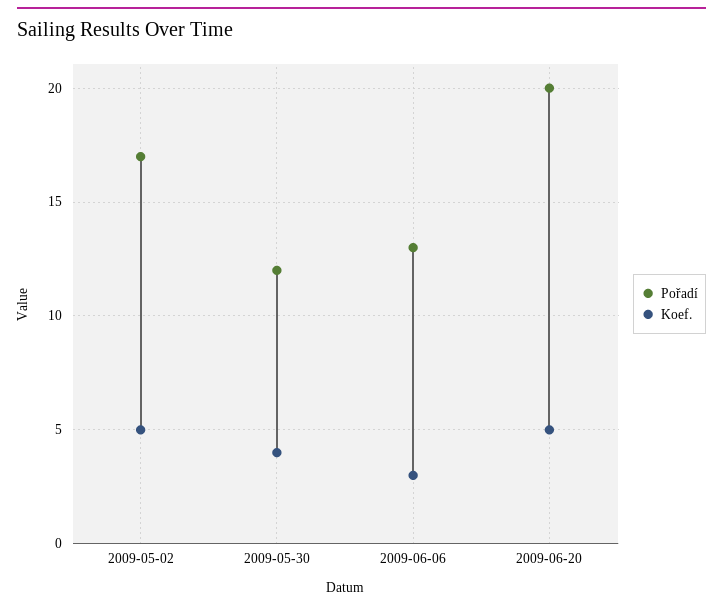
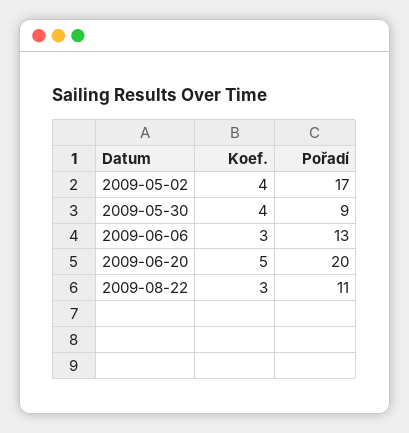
Koef., 2009-05-02: 5 -> 4
Pořadí, 2009-05-30: 12 -> 9
Koef., 2009-08-22: none -> 3
Pořadí, 2009-08-22: none -> 11

